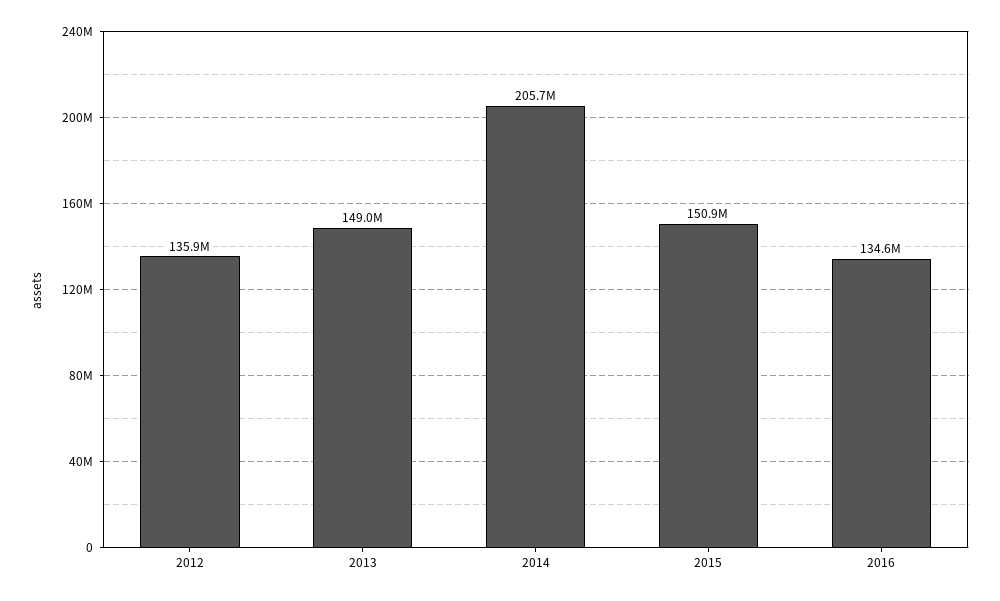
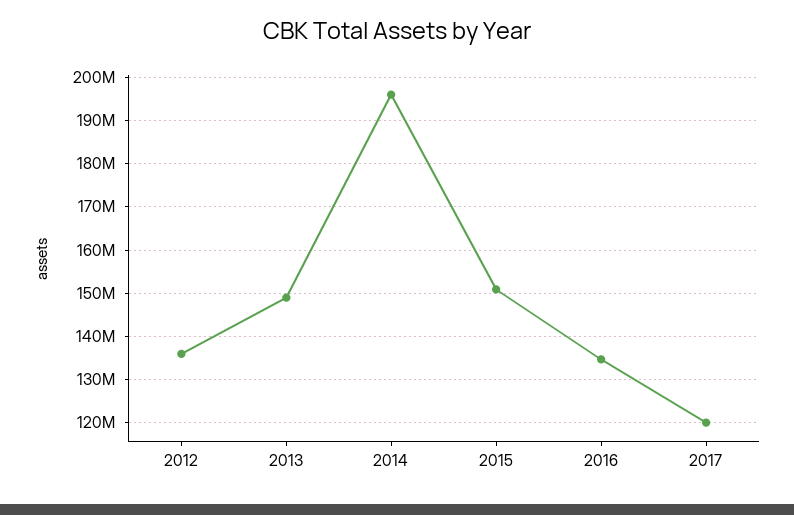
2014: 205700000 -> 196000000
2017: none -> 120000000

